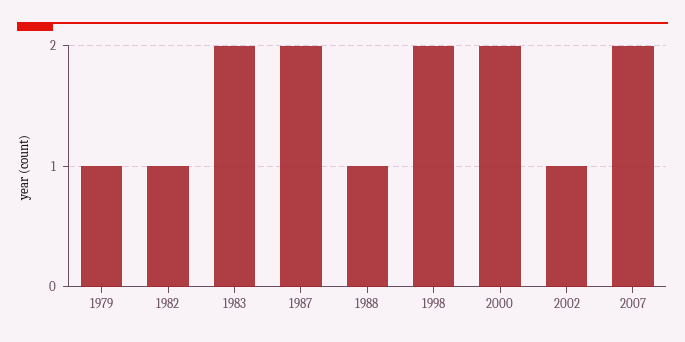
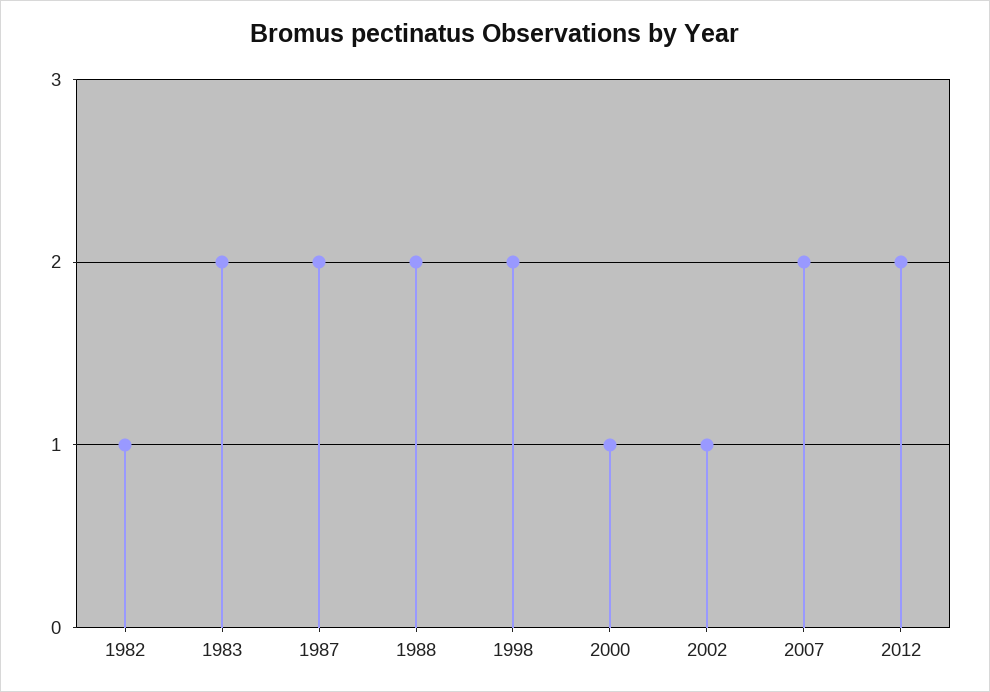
1979: 1 -> none
1988: 1 -> 2
2000: 2 -> 1
2012: none -> 2

